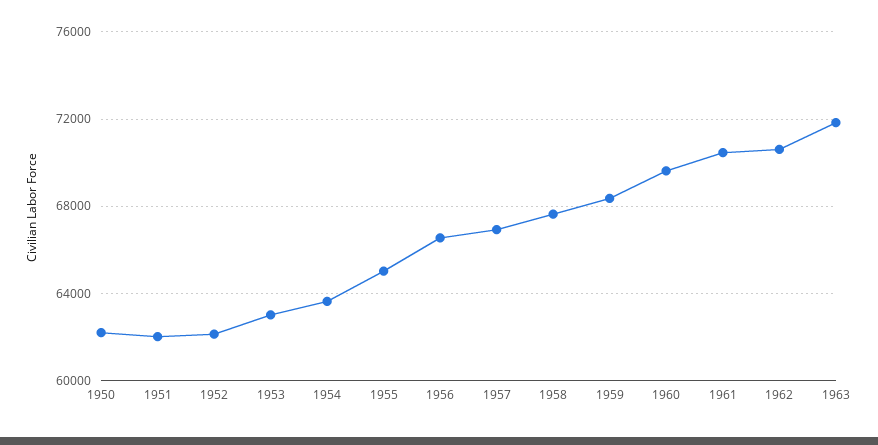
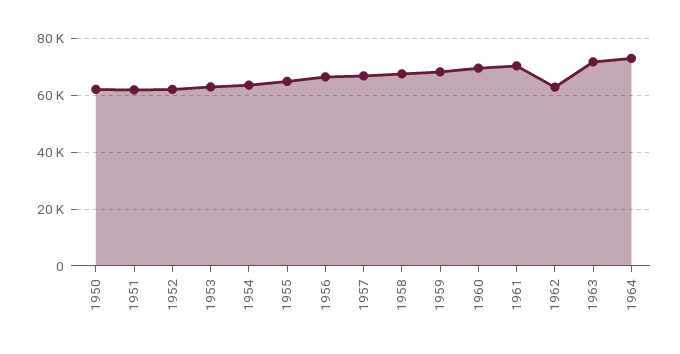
1962: 70500 -> 62500
1964: none -> 72500

